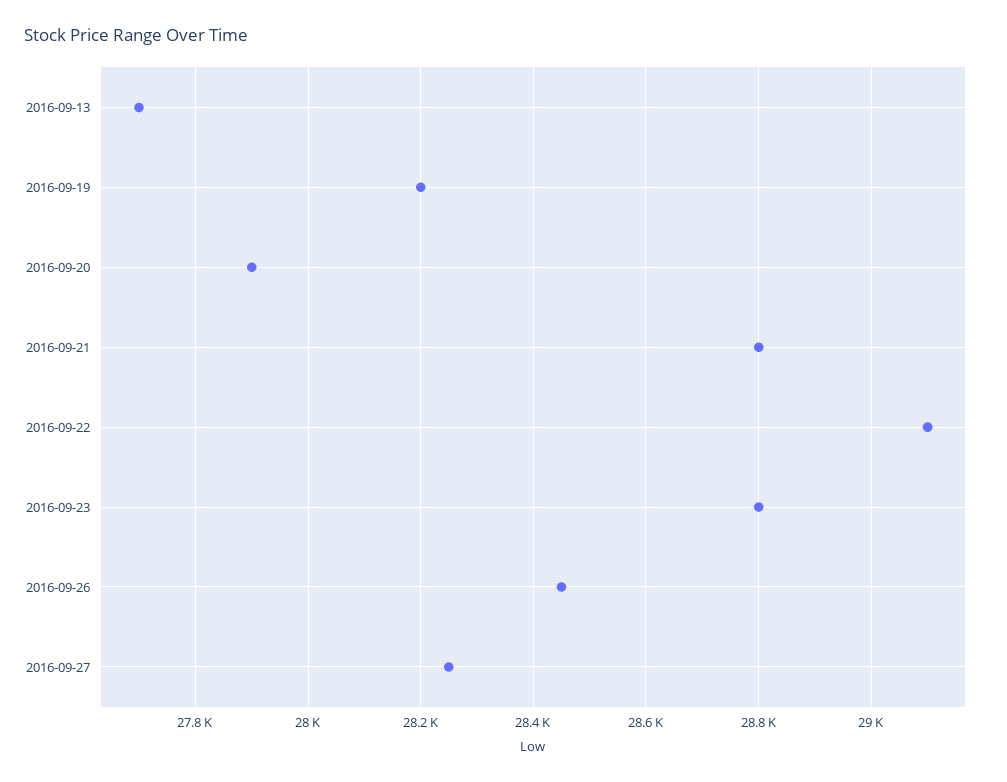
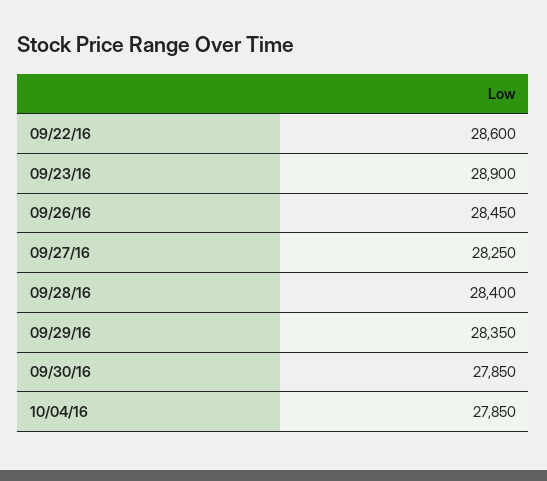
2016-09-13: 27700 -> none
2016-09-19: 28200 -> none
2016-09-20: 27900 -> none
2016-09-21: 28800 -> none
2016-09-22: 29100 -> 28600
2016-09-23: 28800 -> 28900
09/28/16: none -> 28400
09/29/16: none -> 28350
09/30/16: none -> 27850
10/04/16: none -> 27850

